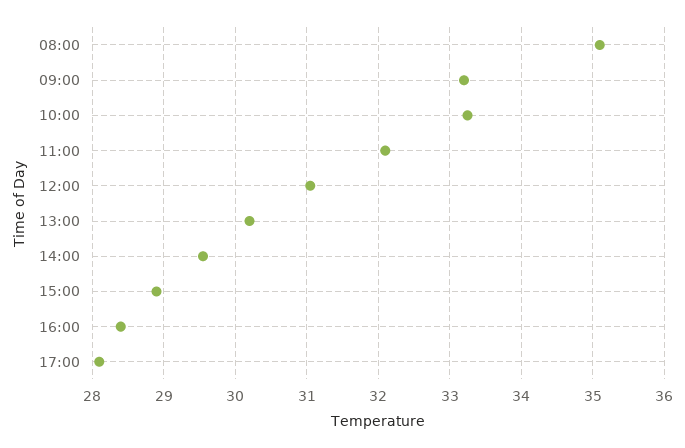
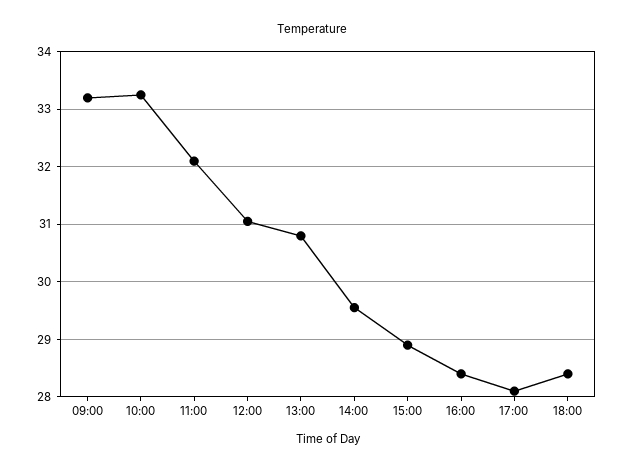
08:00: 35.1 -> none
13:00: 30.2 -> 30.8
18:00: none -> 28.4

